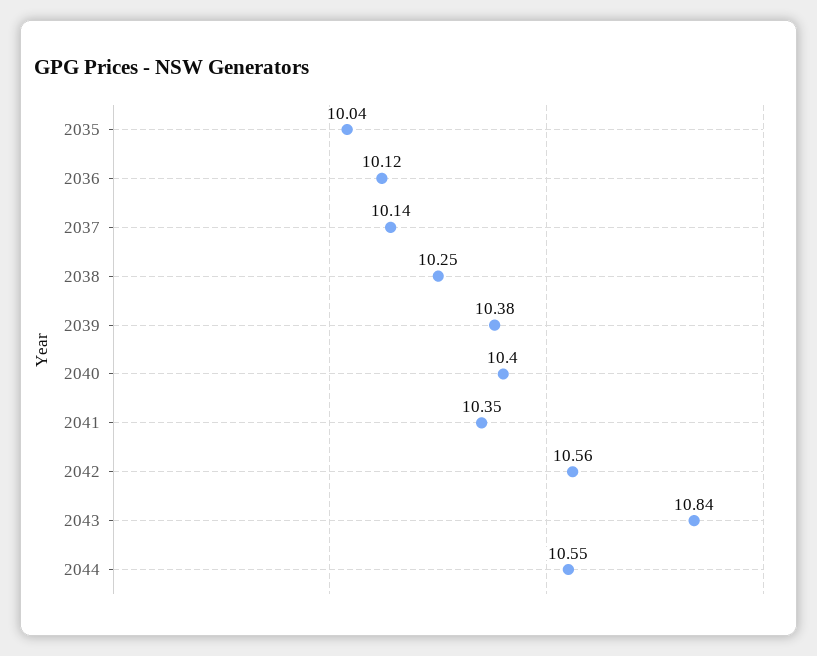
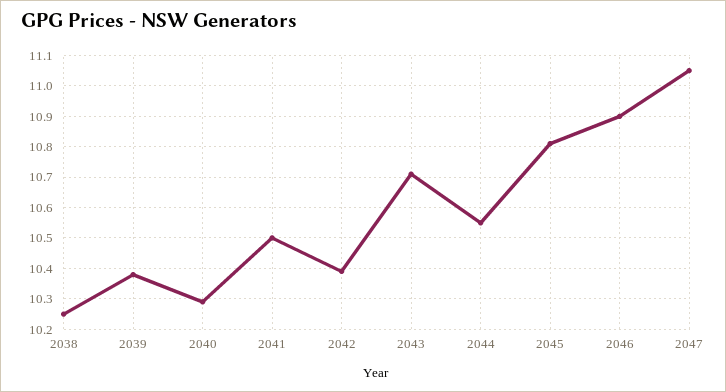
2035: 10.04 -> none
2036: 10.12 -> none
2037: 10.14 -> none
2040: 10.4 -> 10.3
2041: 10.35 -> 10.5
2042: 10.56 -> 10.4
2043: 10.84 -> 10.7
2045: none -> 10.8
2046: none -> 10.9
2047: none -> 11.05

